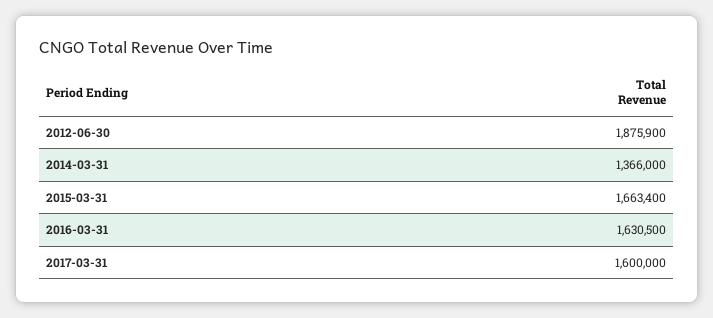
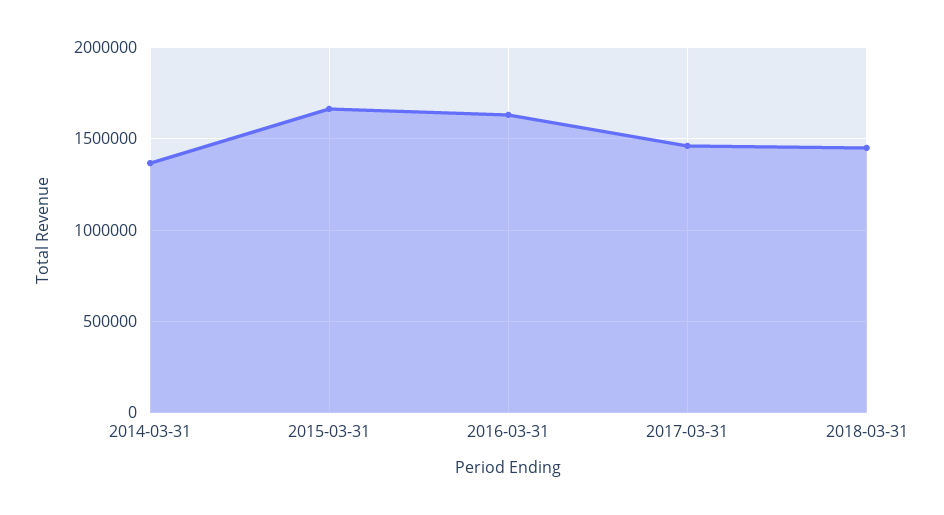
2012-06-30: 1875900 -> none
2017-03-31: 1600000 -> 1450000
2018-03-31: none -> 1450000

